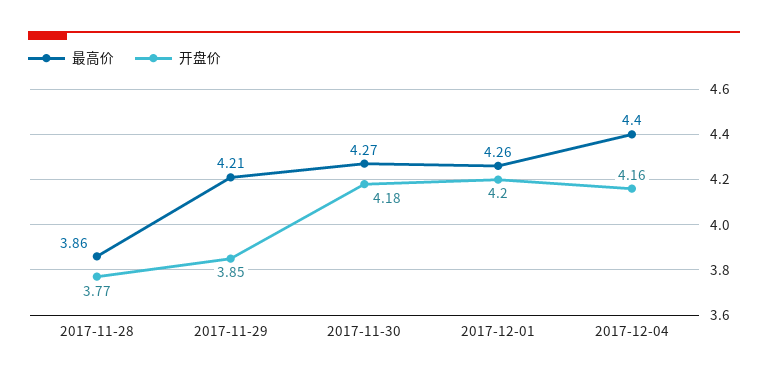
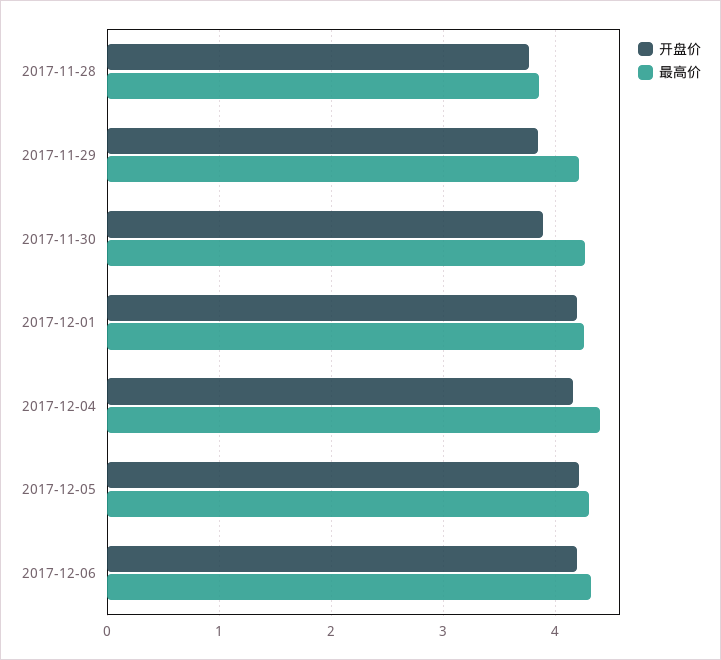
开盘价, 2017-11-30: 4.18 -> 3.9
开盘价, 2017-12-05: none -> 4.2
最高价, 2017-12-05: none -> 4.3
开盘价, 2017-12-06: none -> 4.2
最高价, 2017-12-06: none -> 4.3

